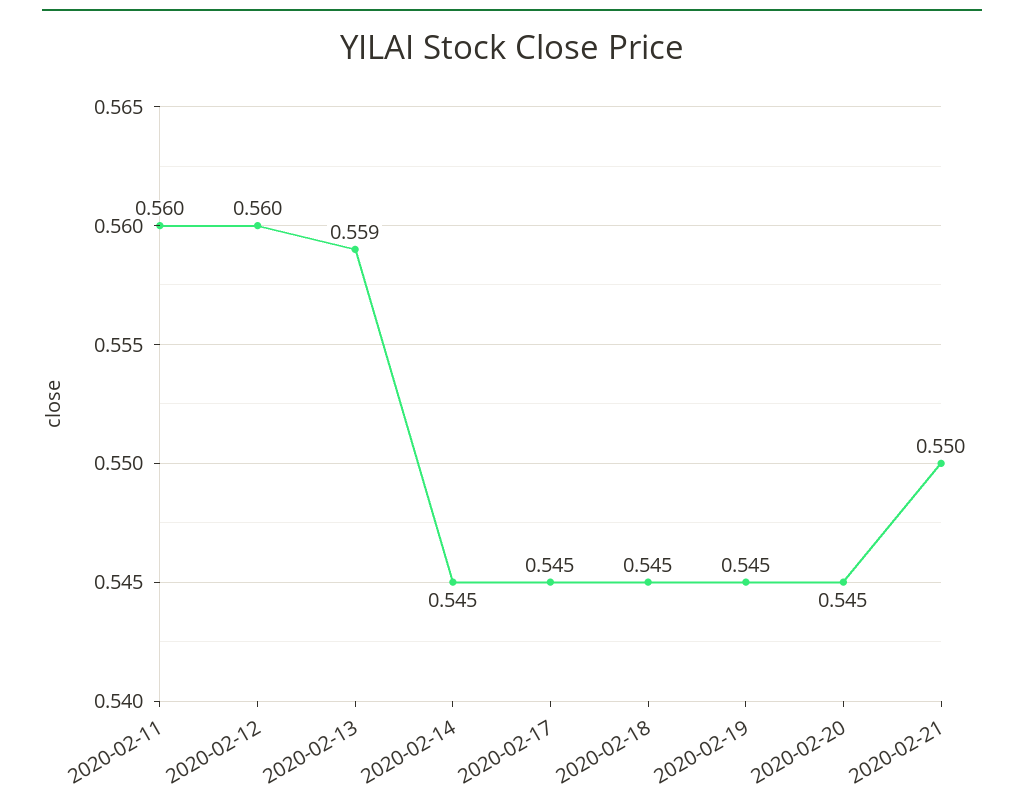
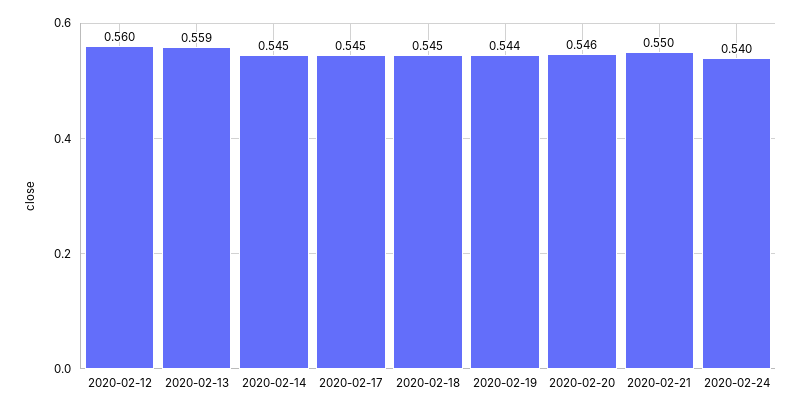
2020-02-11: 0.56 -> none
2020-02-19: 0.545 -> 0.544
2020-02-20: 0.545 -> 0.546
2020-02-24: none -> 0.54

